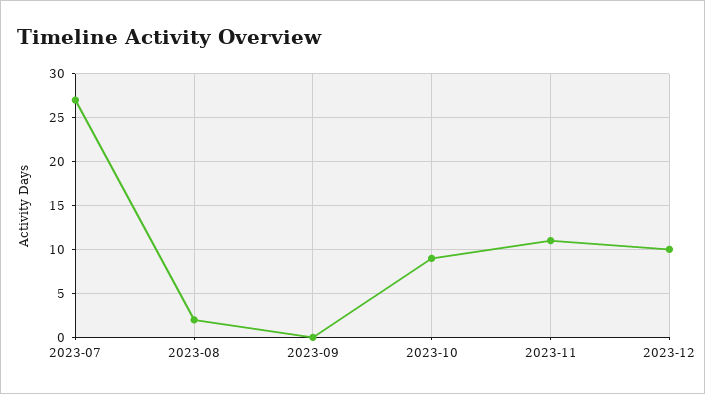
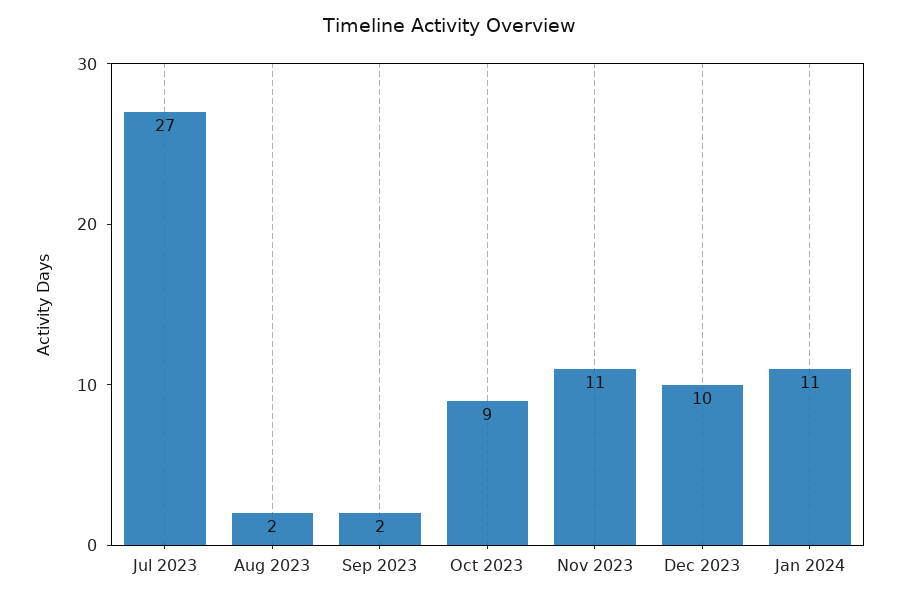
2023-09: 0 -> 2
Jan 2024: none -> 11

